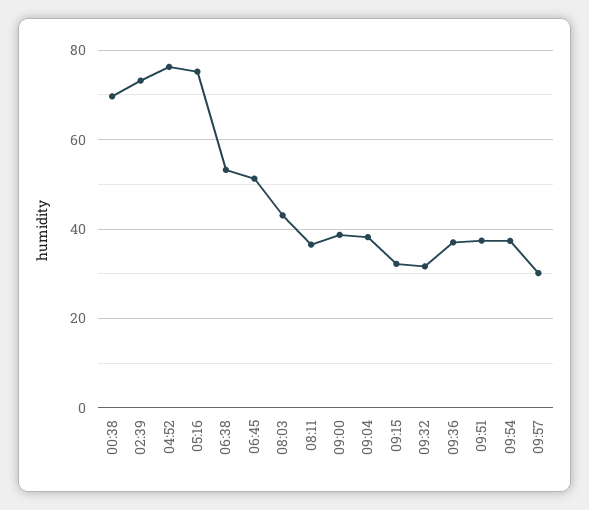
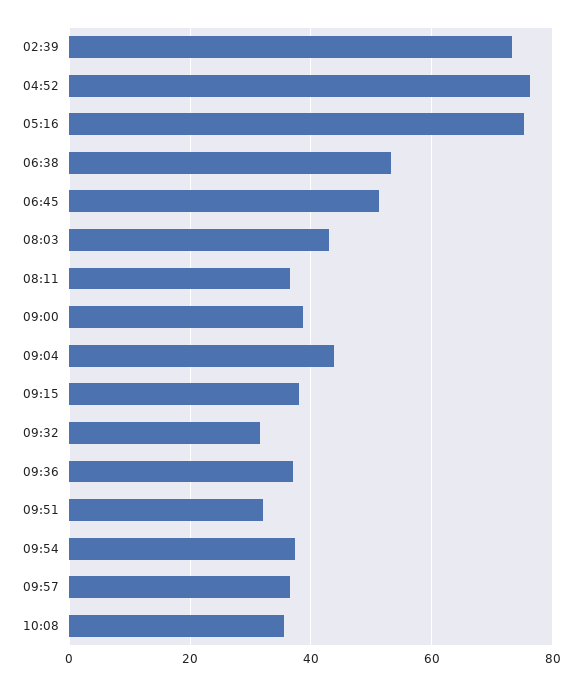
00:38: 70 -> none
09:04: 38 -> 44
09:15: 32 -> 38
09:51: 38 -> 32
09:57: 30 -> 36
10:08: none -> 36

